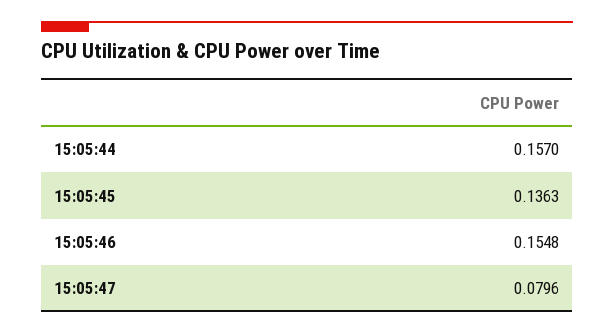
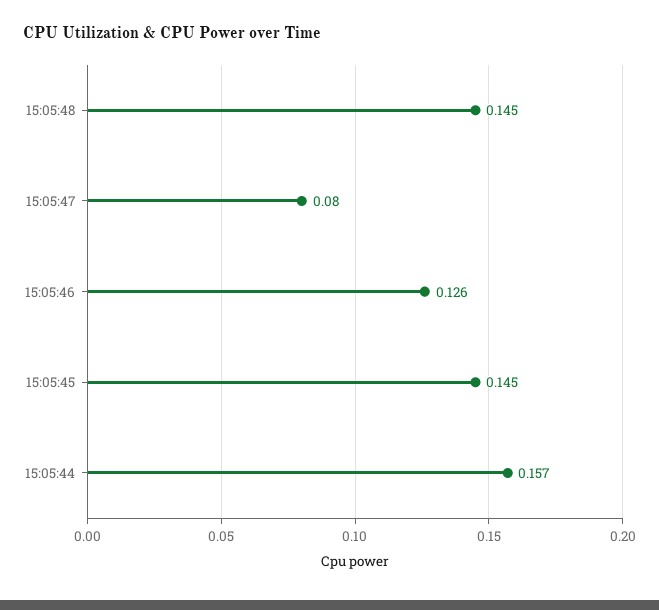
15:05:45: 0.1363 -> 0.145
15:05:46: 0.1548 -> 0.126
15:05:48: none -> 0.145

